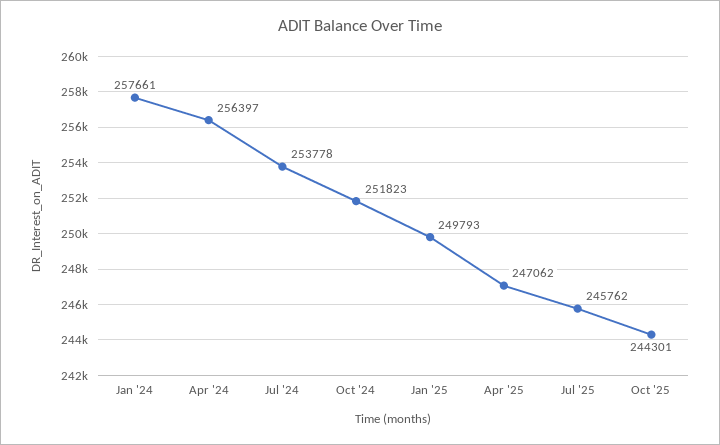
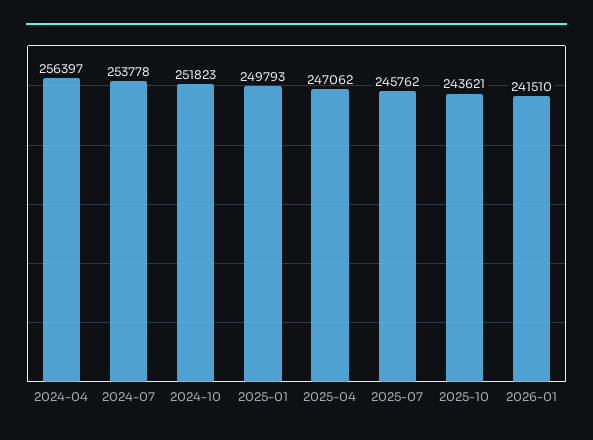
Jan '24: 257661 -> none
Oct '25: 244301 -> 243621
2026-01: none -> 241510

